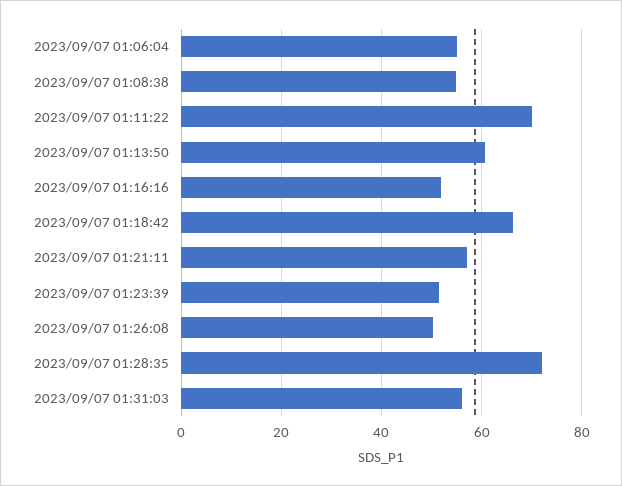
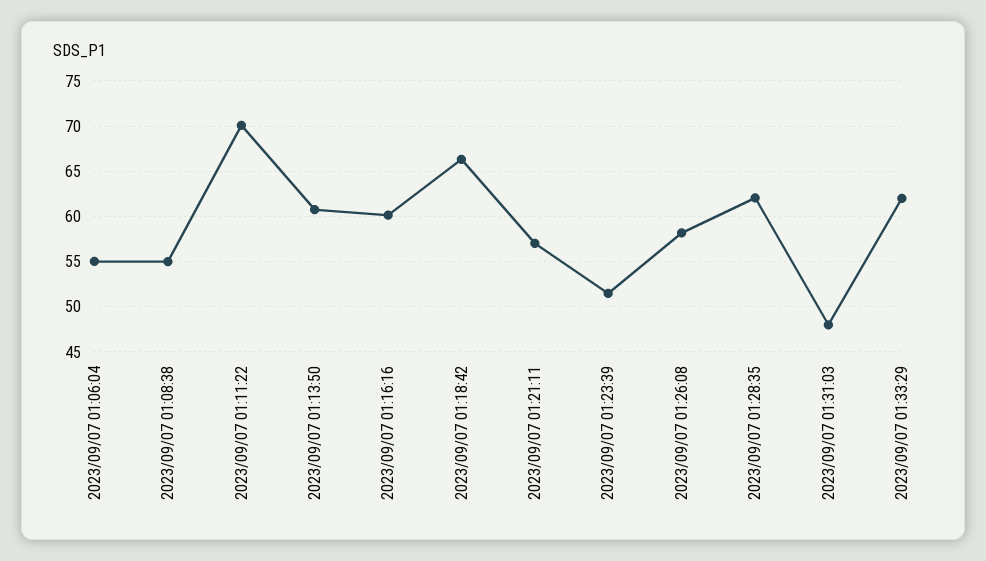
2023/09/07 01:16:16: 52 -> 60
2023/09/07 01:26:08: 50 -> 58
2023/09/07 01:28:35: 72 -> 62
2023/09/07 01:31:03: 56 -> 48
2023/09/07 01:33:29: none -> 62

